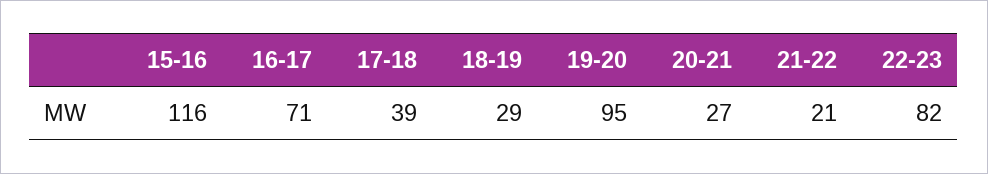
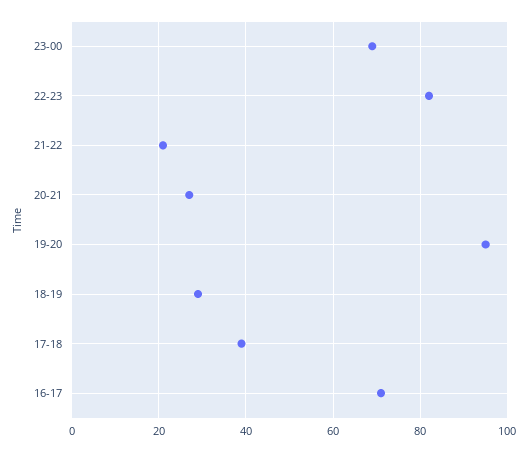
15-16: 116 -> none
23-00: none -> 70

